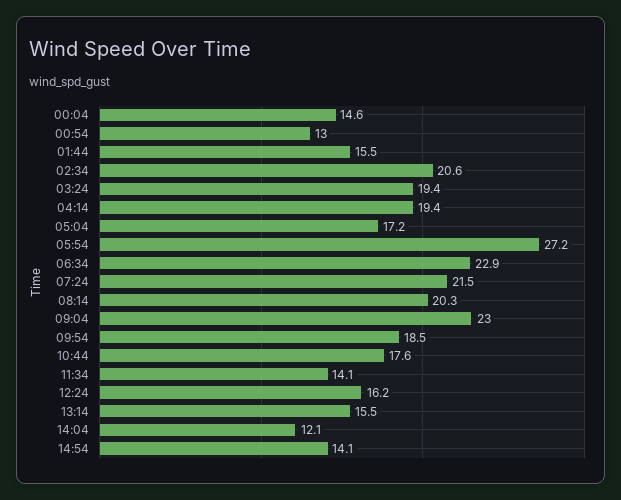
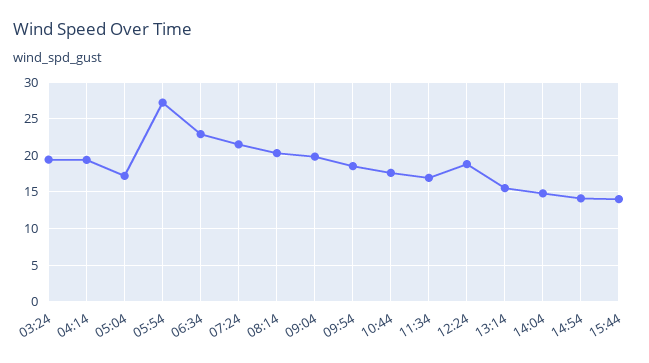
00:04: 14.6 -> none
00:54: 13 -> none
01:44: 15.5 -> none
02:34: 20.6 -> none
09:04: 23 -> 20
11:34: 14.1 -> 17
12:24: 16.2 -> 19
14:04: 12.1 -> 15
15:44: none -> 14

